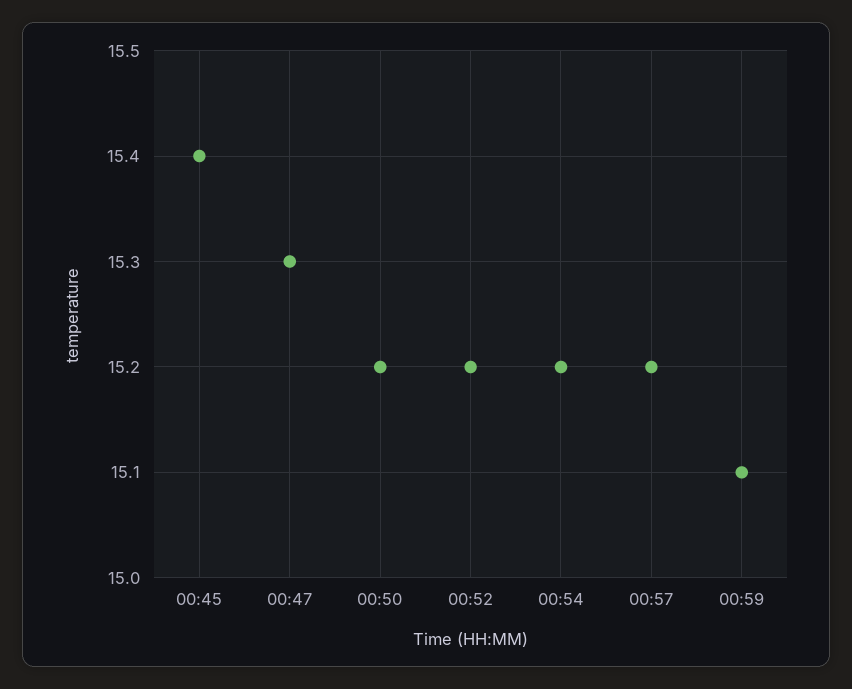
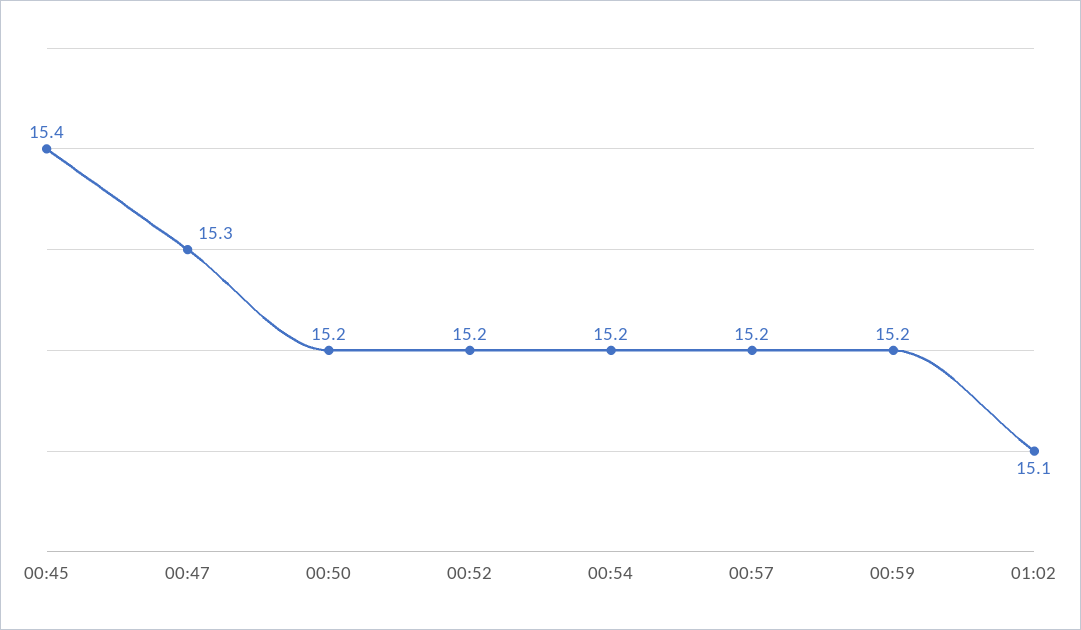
00:59: 15.1 -> 15.2
01:02: none -> 15.1

